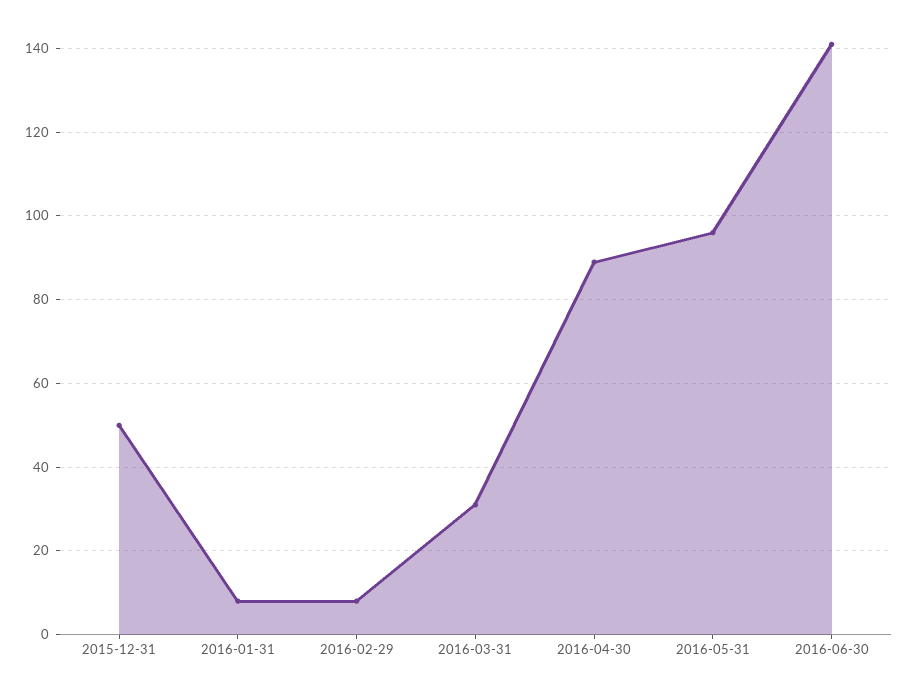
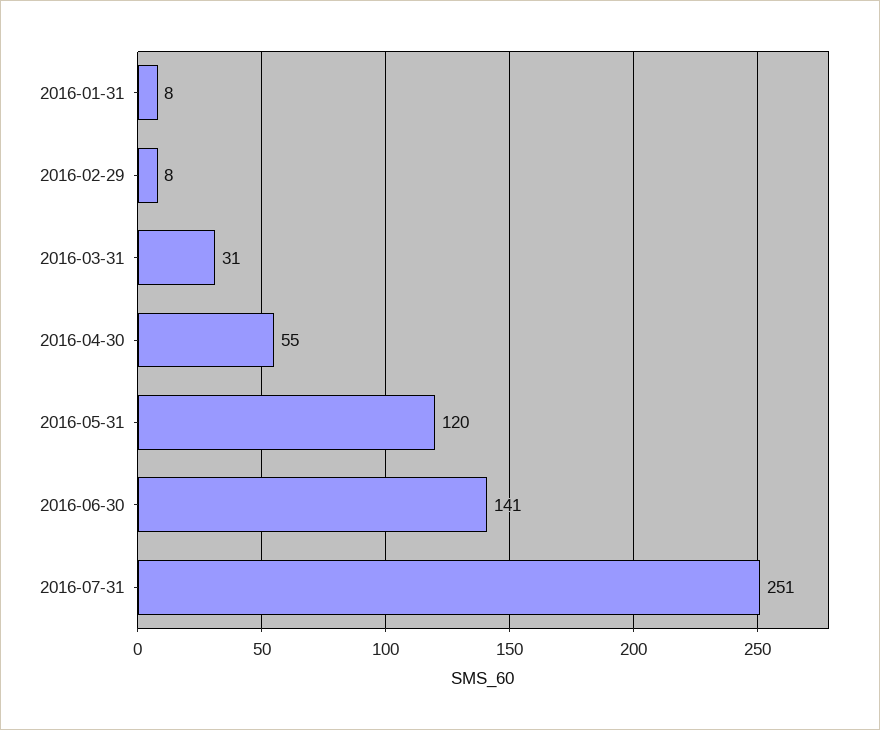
2015-12-31: 50 -> none
2016-04-30: 90 -> 55
2016-05-31: 95 -> 120
2016-07-31: none -> 251

